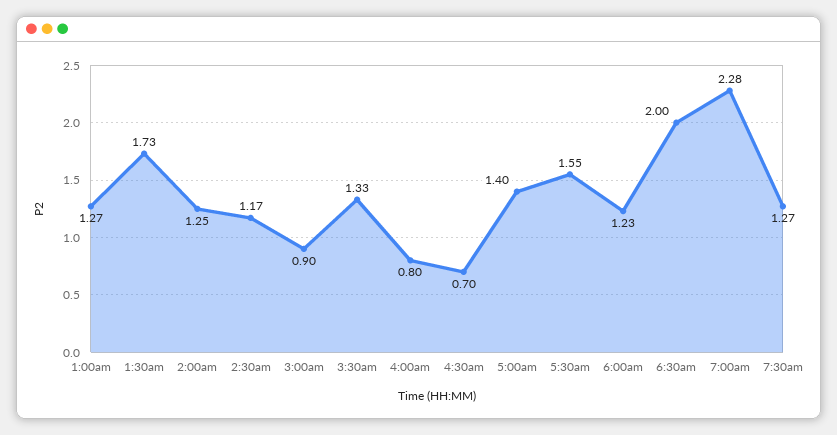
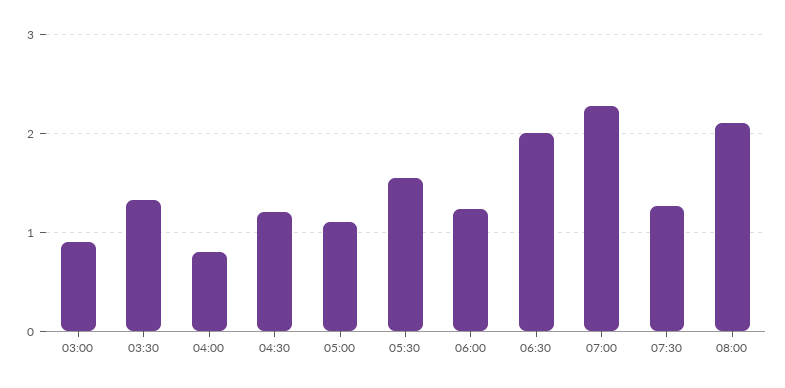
1:00am: 1.27 -> none
1:30am: 1.73 -> none
2:00am: 1.25 -> none
2:30am: 1.17 -> none
4:30am: 0.7 -> 1.2
5:00am: 1.4 -> 1.1
08:00: none -> 2.1

